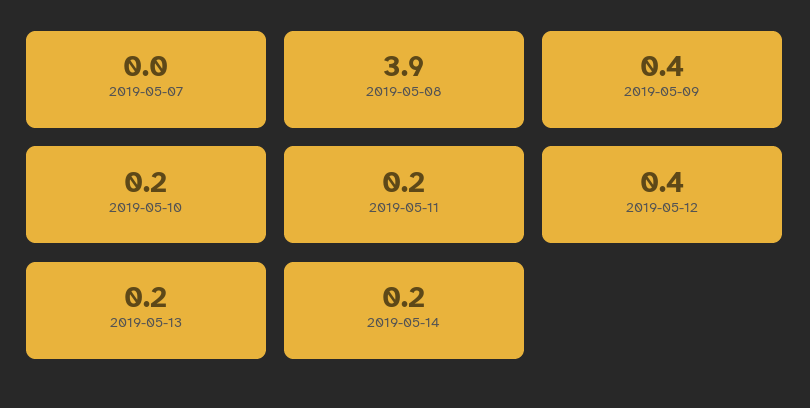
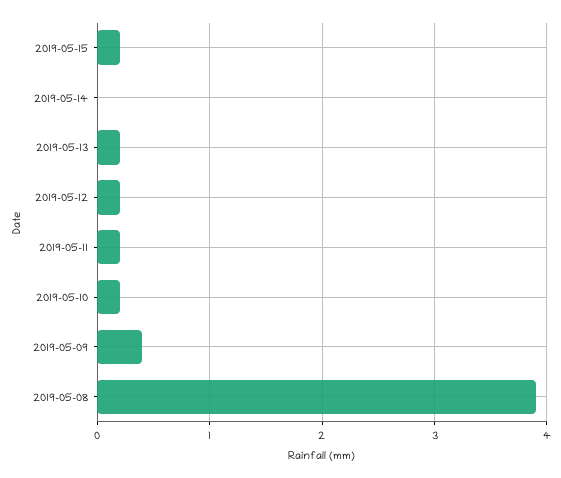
2019-05-07: 0 -> none
2019-05-12: 0.4 -> 0.2
2019-05-14: 0.2 -> 0
2019-05-15: none -> 0.2

